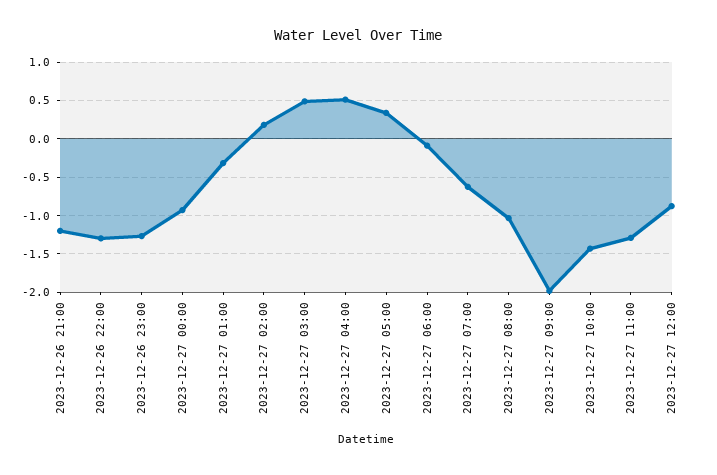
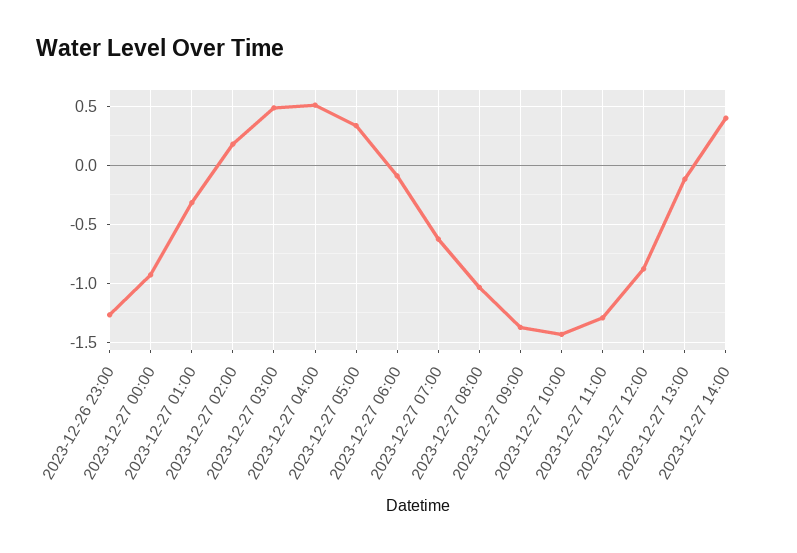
2023-12-26 21:00: -1.2 -> none
2023-12-26 22:00: -1.3 -> none
2023-12-27 09:00: -2 -> -1.4
2023-12-27 13:00: none -> -0.1
2023-12-27 14:00: none -> 0.4

